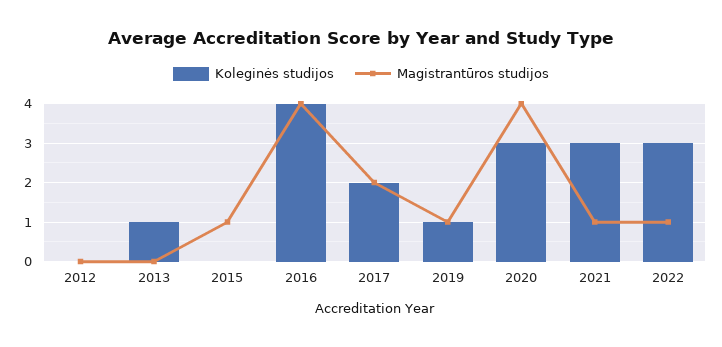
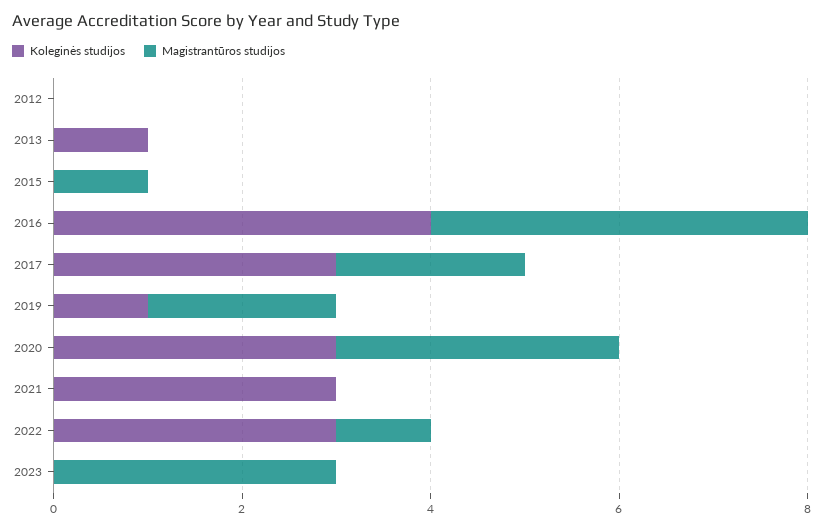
Koleginės studijos, 2017: 2 -> 3
Magistrantūros studijos, 2019: 1 -> 2
Magistrantūros studijos, 2020: 4 -> 3
Magistrantūros studijos, 2021: 1 -> 0
Koleginės studijos, 2023: none -> 0
Magistrantūros studijos, 2023: none -> 3

